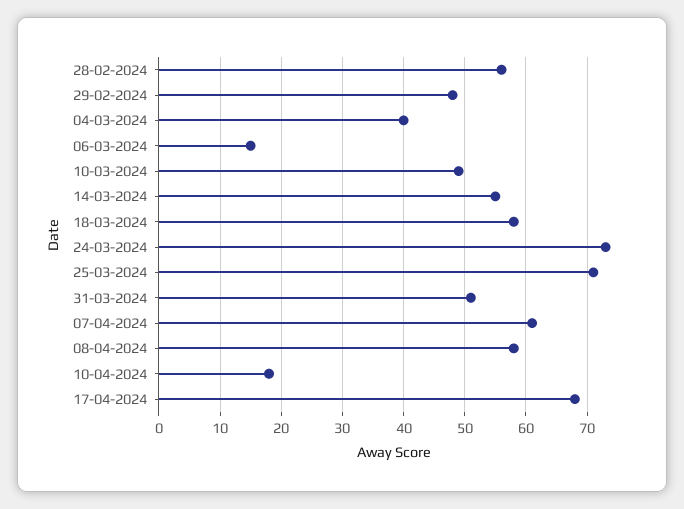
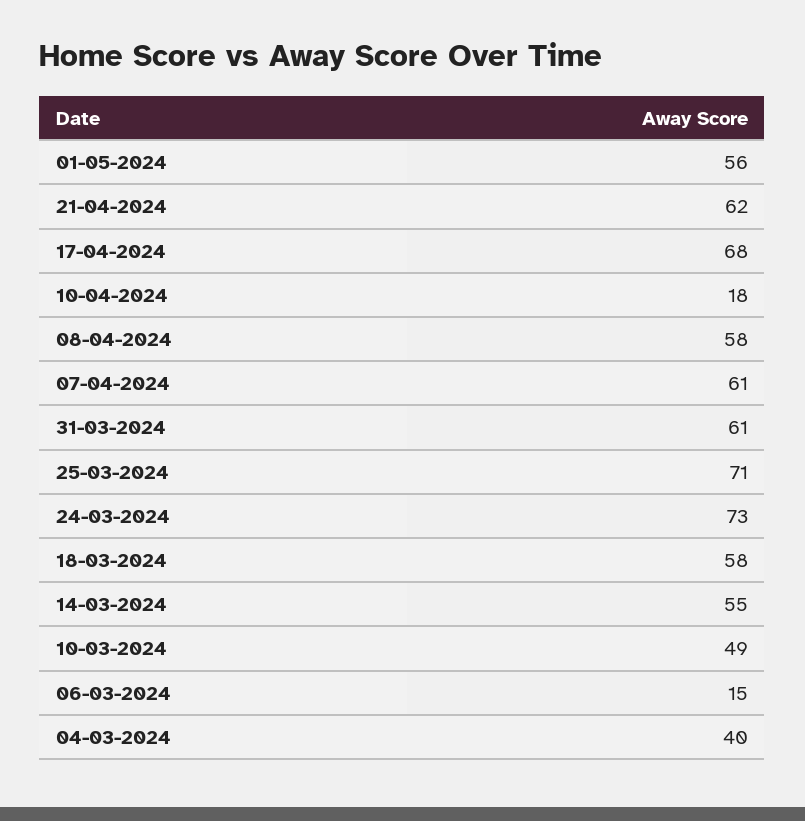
28-02-2024: 56 -> none
29-02-2024: 48 -> none
31-03-2024: 51 -> 61
01-05-2024: none -> 56
21-04-2024: none -> 62

